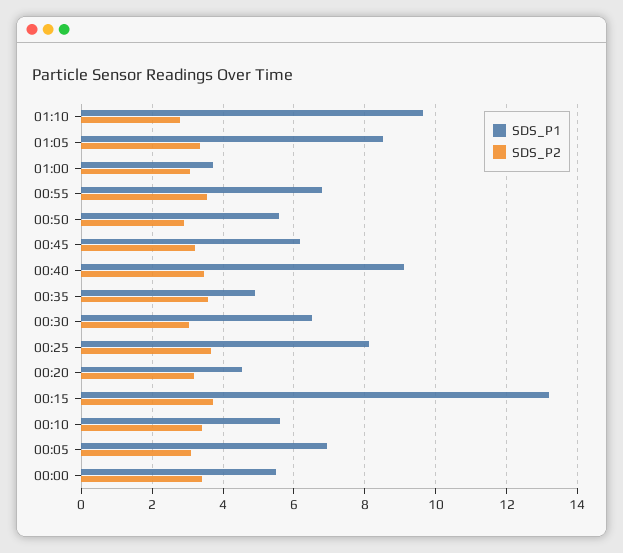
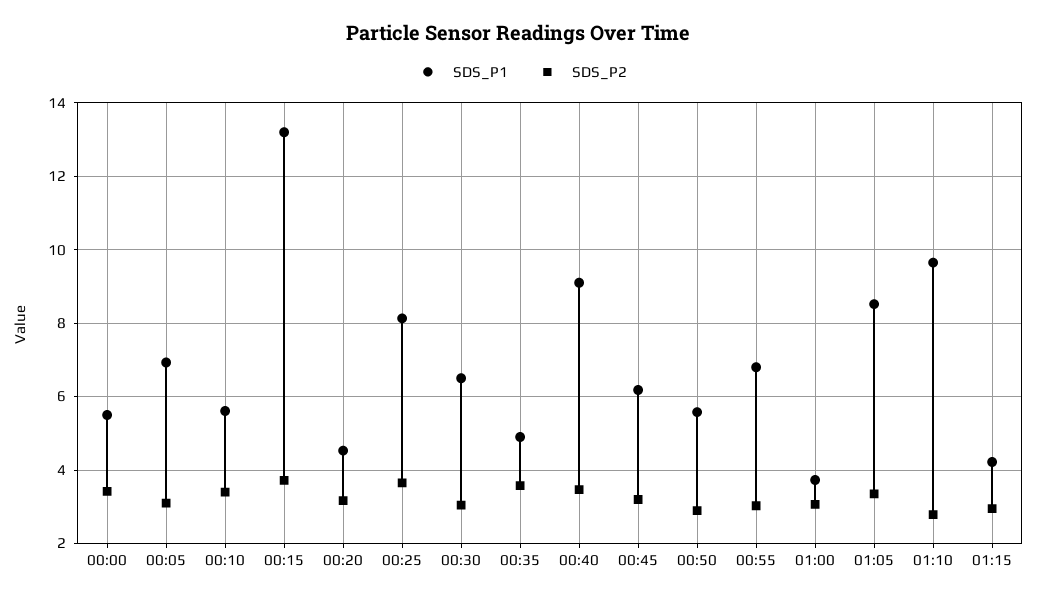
SDS_P2, 00:55: 3.6 -> 3
SDS_P1, 01:15: none -> 4.2
SDS_P2, 01:15: none -> 3

